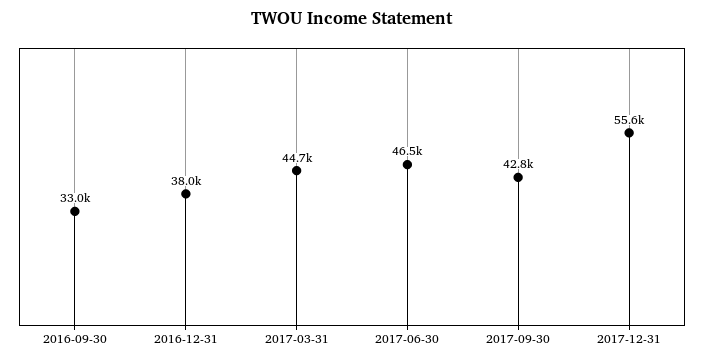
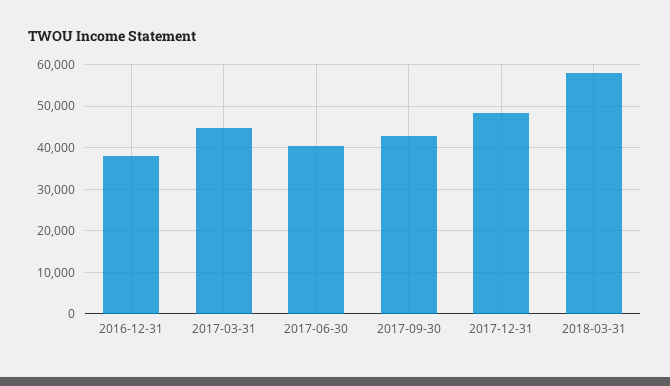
2016-09-30: 33000 -> none
2017-06-30: 46500 -> 40000
2017-12-31: 55600 -> 48000
2018-03-31: none -> 58000

